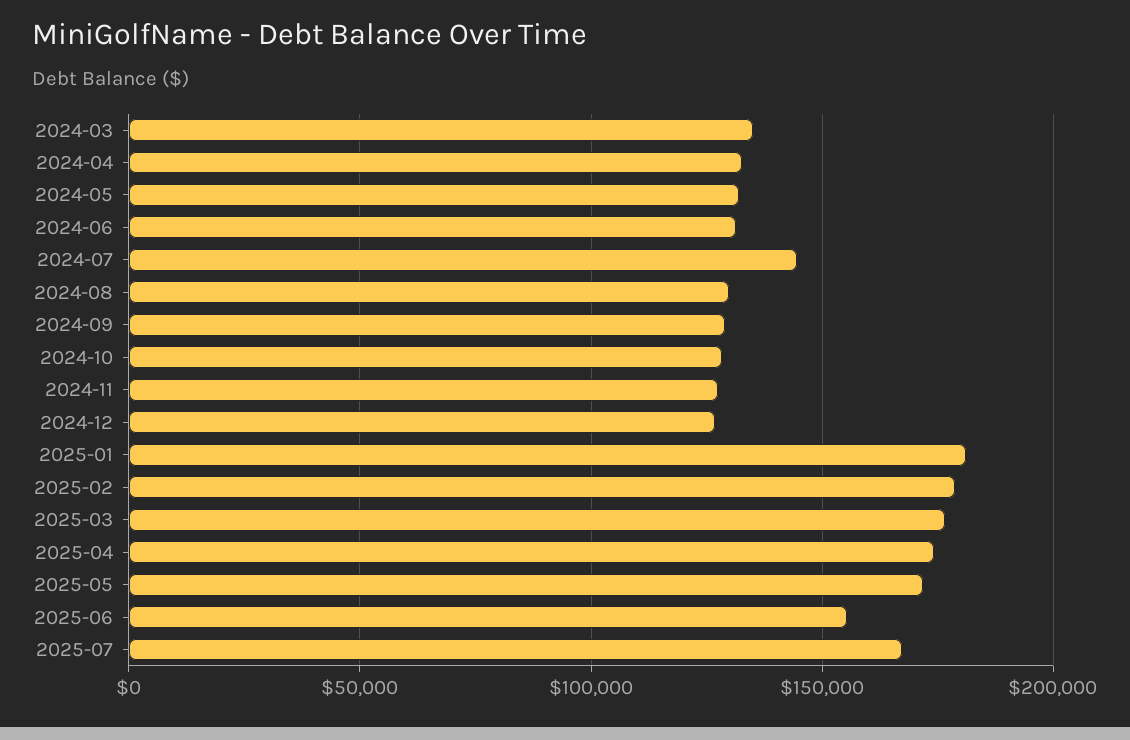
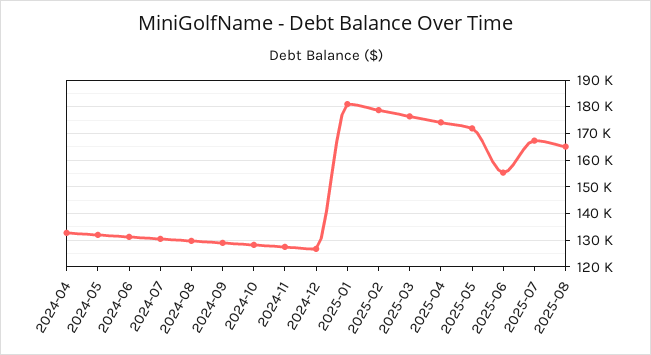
2024-03: 135000 -> none
2024-07: 145000 -> 130000
2025-08: none -> 165000

